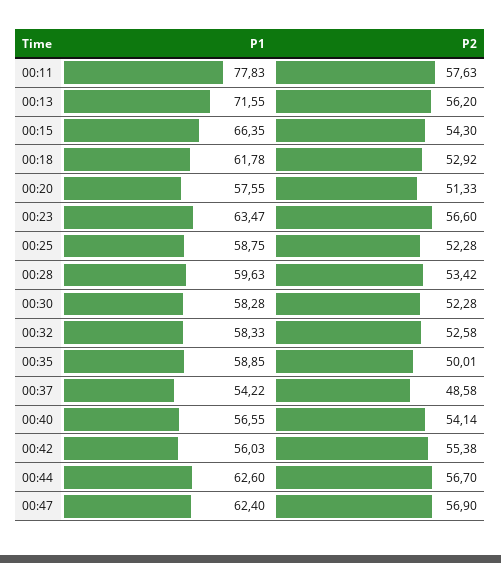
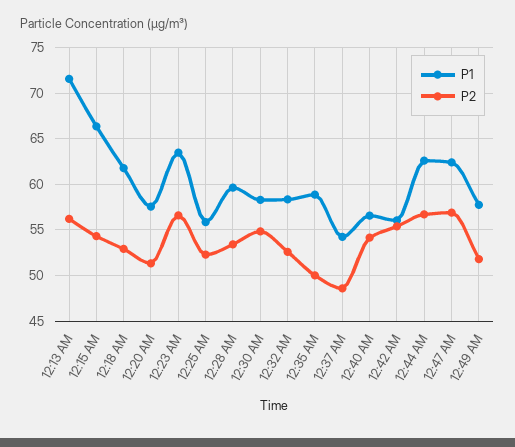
P1, 00:11: 77.83 -> none
P2, 00:11: 57.63 -> none
P1, 00:25: 58.75 -> 56
P2, 00:30: 52.28 -> 55
P1, 12:49 AM: none -> 58
P2, 12:49 AM: none -> 52

